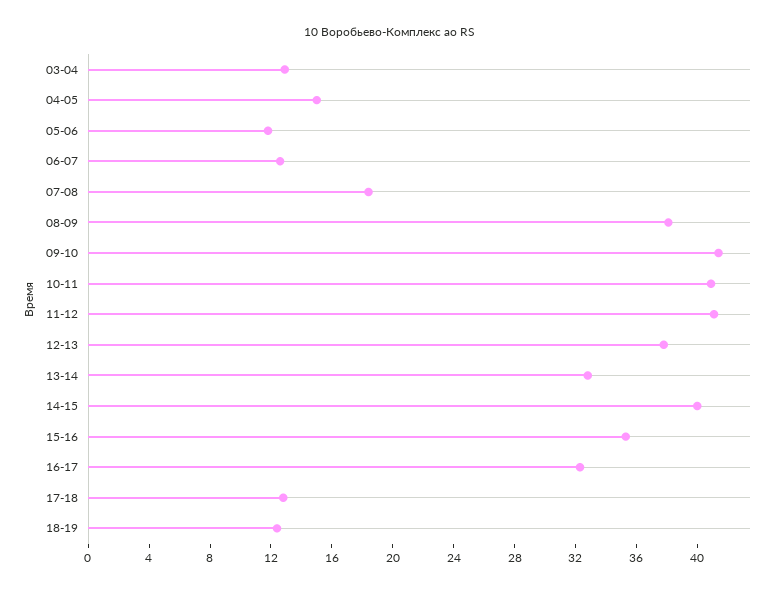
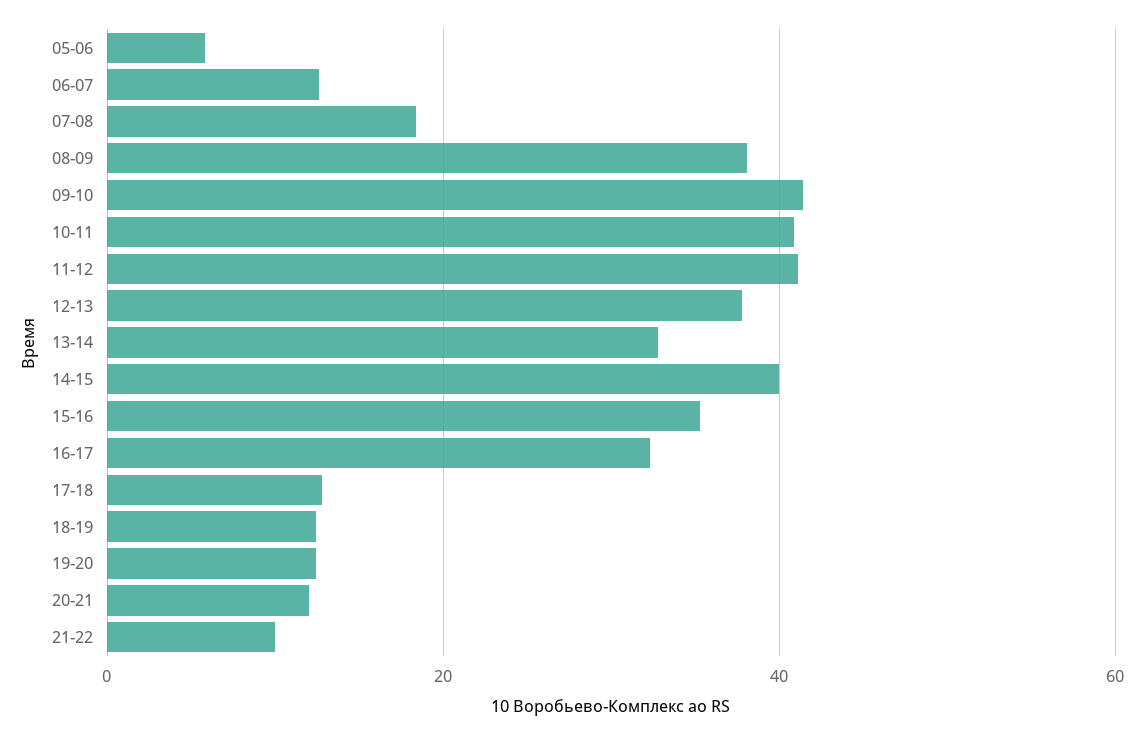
03-04: 13 -> none
04-05: 15 -> none
05-06: 12 -> 6
19-20: none -> 12
20-21: none -> 12
21-22: none -> 10

